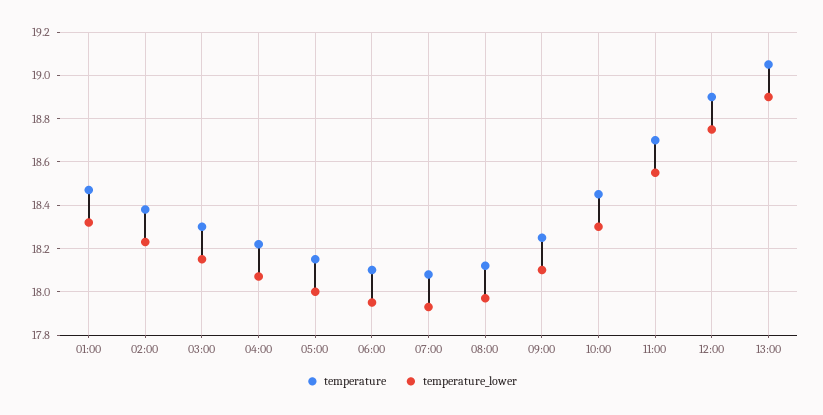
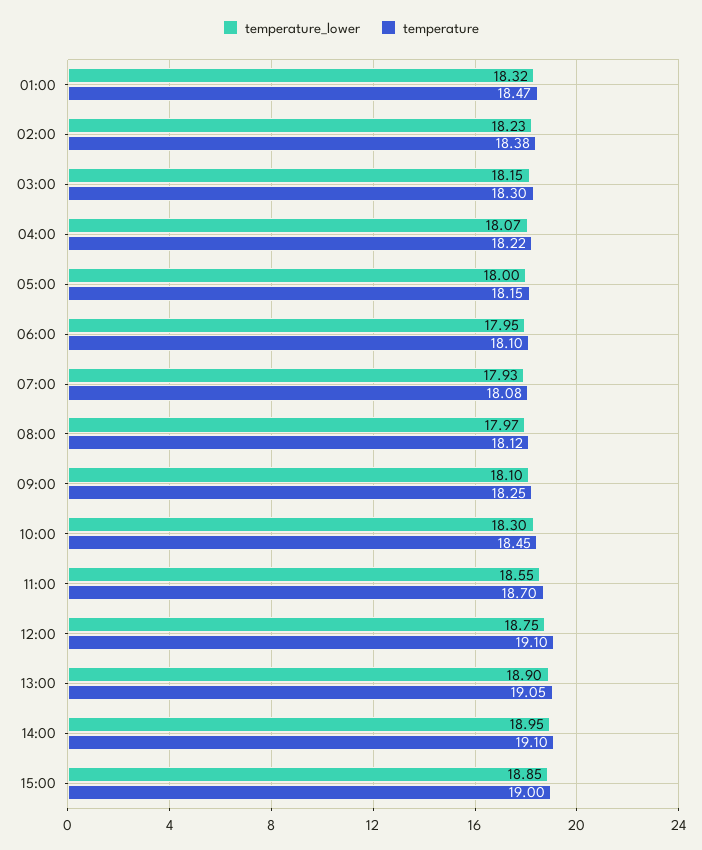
temperature, 12:00: 18.9 -> 19.1
temperature_lower, 14:00: none -> 18.95
temperature, 14:00: none -> 19.1
temperature_lower, 15:00: none -> 18.85
temperature, 15:00: none -> 19

